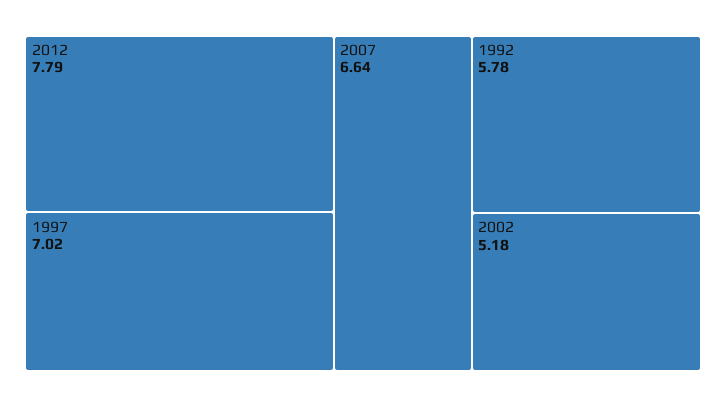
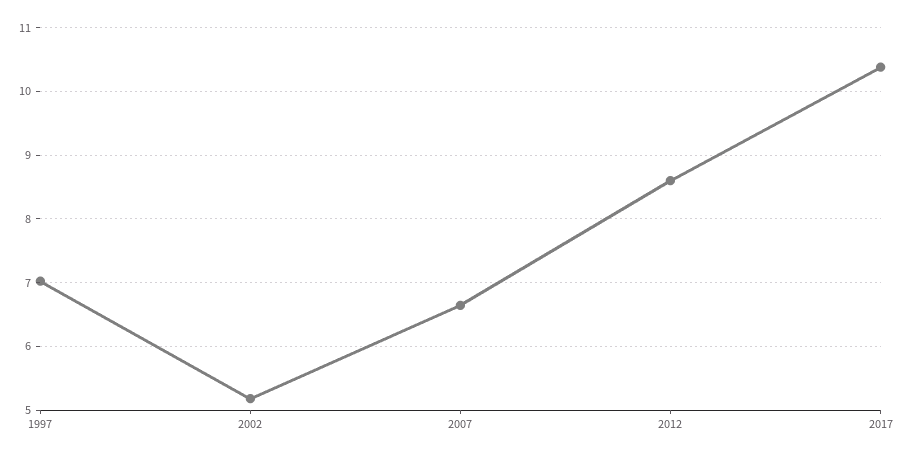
2012: 7.79 -> 8.6
1992: 5.78 -> none
2017: none -> 10.4

